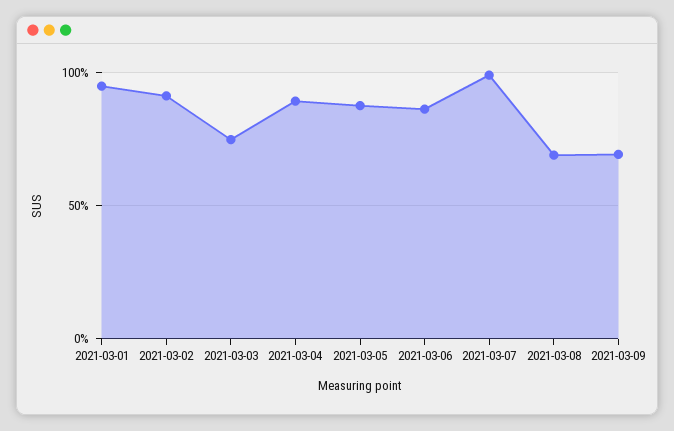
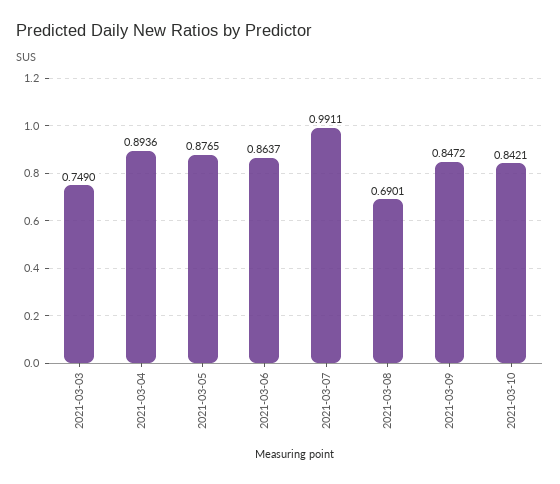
2021-03-01: 0.95 -> none
2021-03-02: 0.9 -> none
2021-03-09: 0.7 -> 0.8472
2021-03-10: none -> 0.8421

